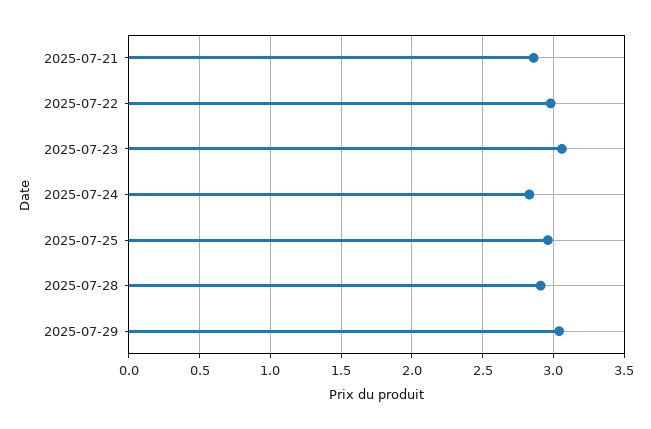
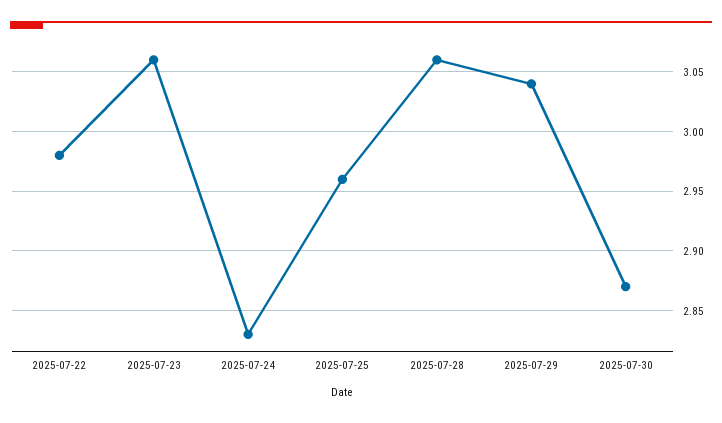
2025-07-21: 2.85 -> none
2025-07-28: 2.9 -> 3.06
2025-07-30: none -> 2.87

